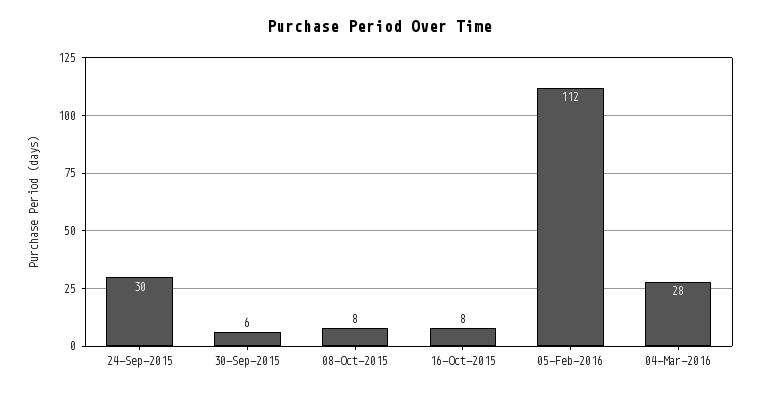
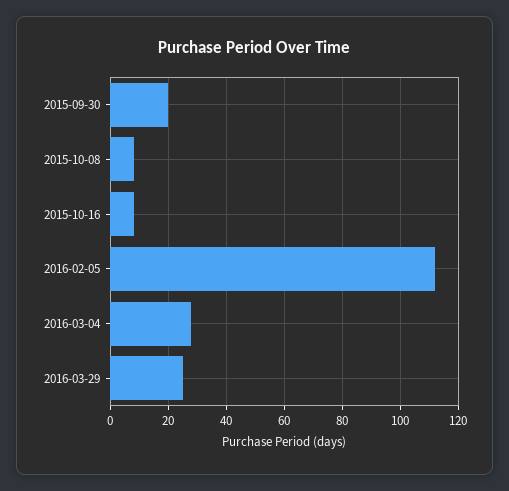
24-Sep-2015: 30 -> none
30-Sep-2015: 6 -> 20
2016-03-29: none -> 25

